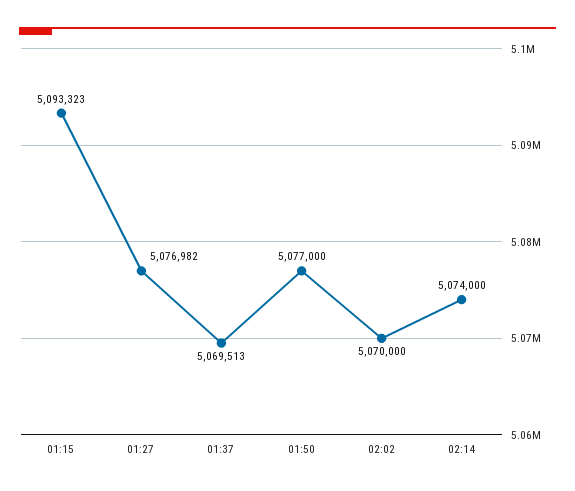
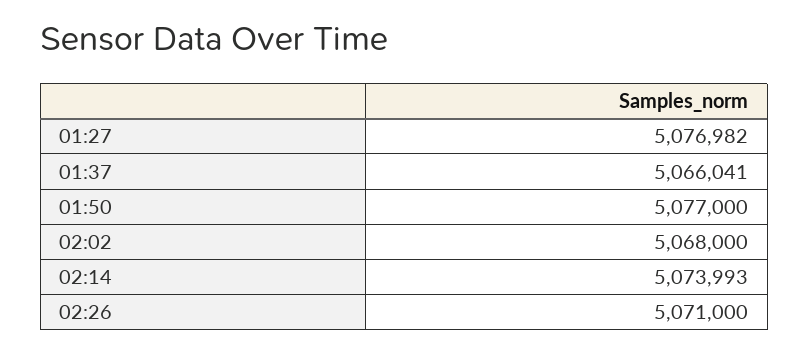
01:15: 5093323 -> none
01:37: 5069513 -> 5066041
02:02: 5070000 -> 5068000
02:14: 5074000 -> 5073993
02:26: none -> 5071000

